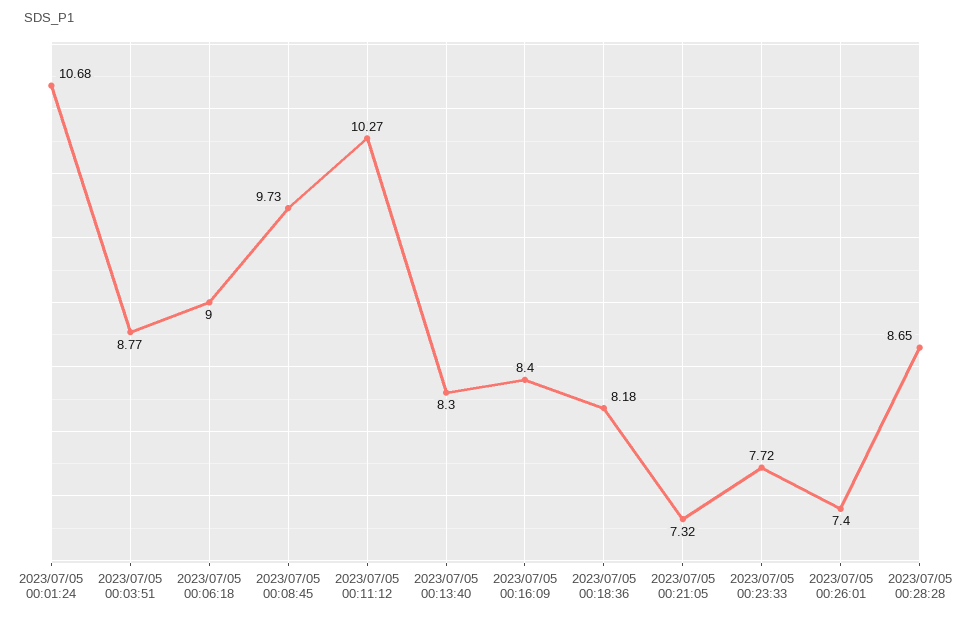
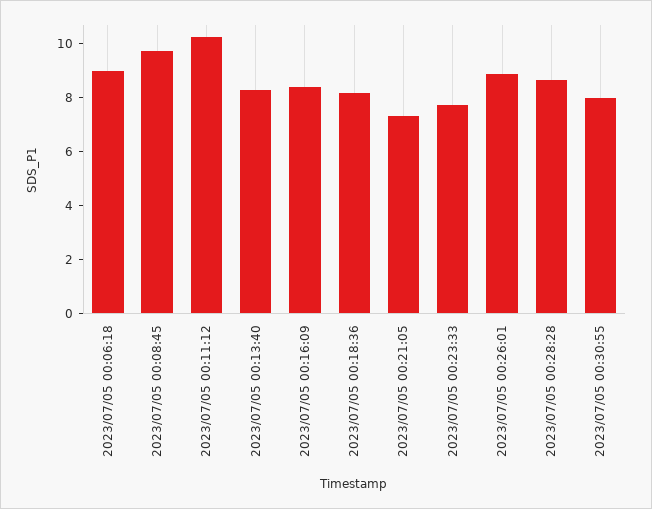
2023/07/05 00:01:24: 10.68 -> none
2023/07/05 00:03:51: 8.77 -> none
2023/07/05 00:26:01: 7.4 -> 9
2023/07/05 00:30:55: none -> 8

